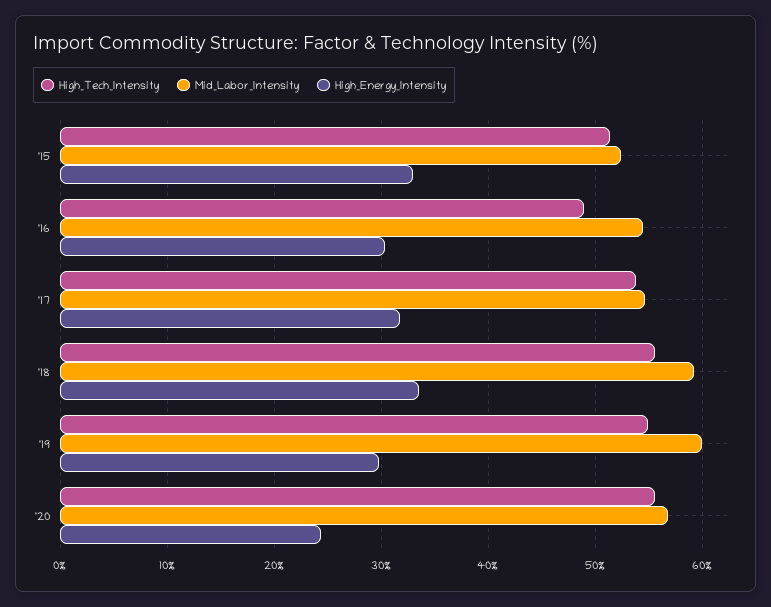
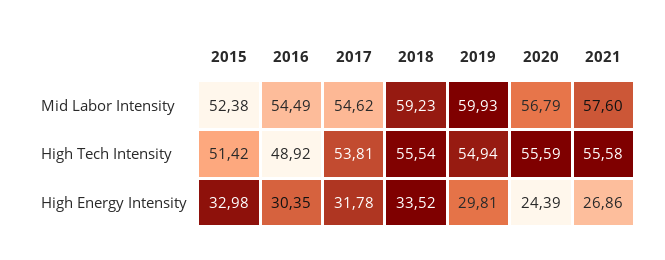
Mid_Labor_Intensity, 2021: none -> 57.6
High_Tech_Intensity, 2021: none -> 55.58
High_Energy_Intensity, 2021: none -> 26.86

